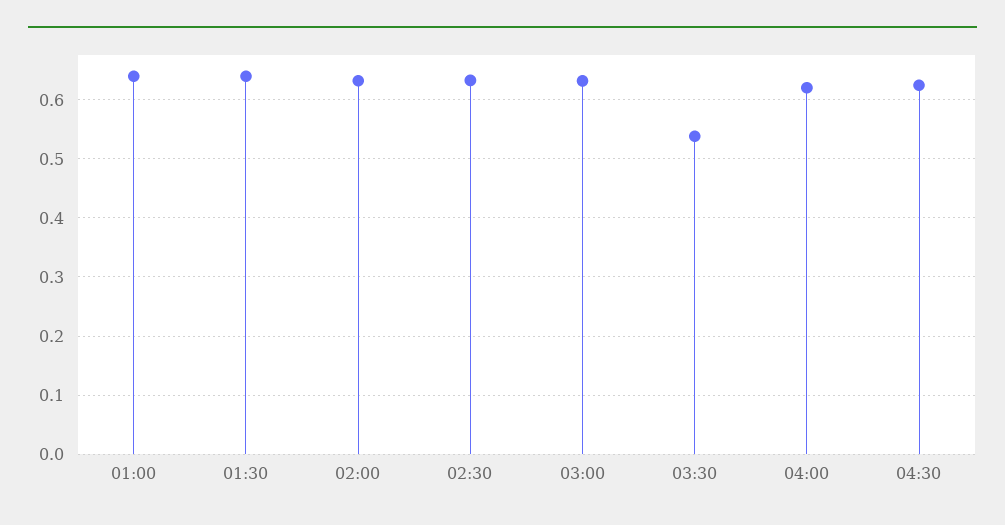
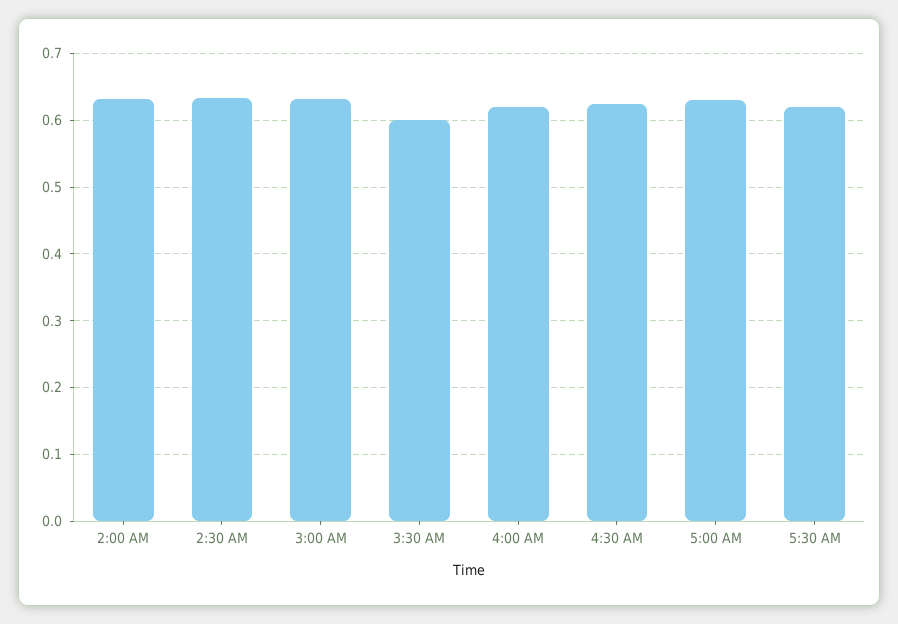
01:00: 0.64 -> none
01:30: 0.64 -> none
03:30: 0.54 -> 0.6
5:00 AM: none -> 0.63
5:30 AM: none -> 0.62

